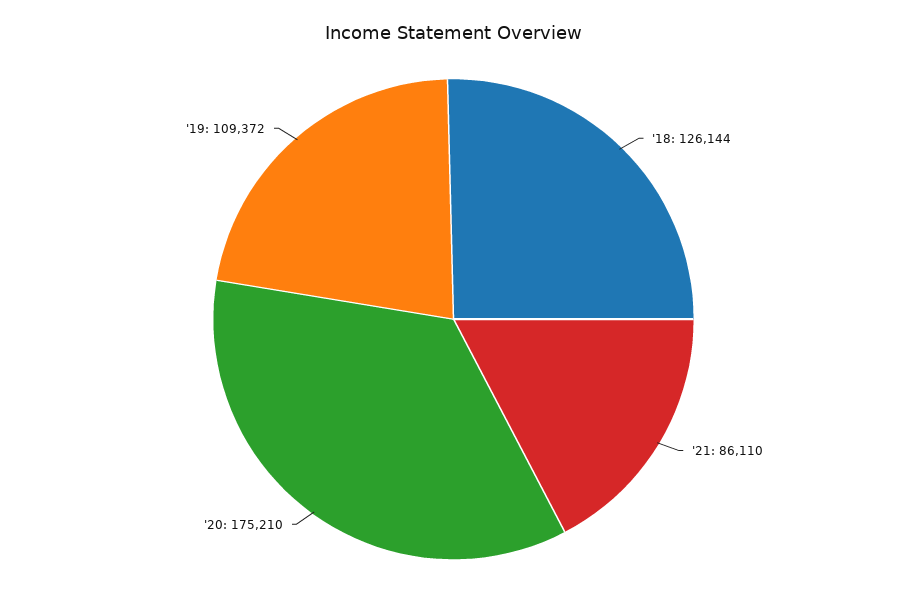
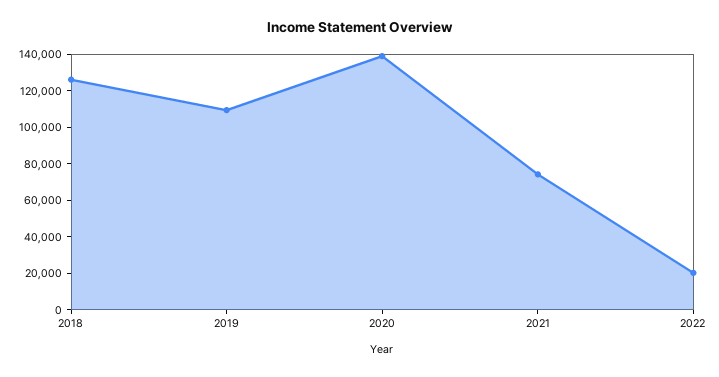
'21: 86110 -> 75000
'20: 175210 -> 140000
2022: none -> 20000

